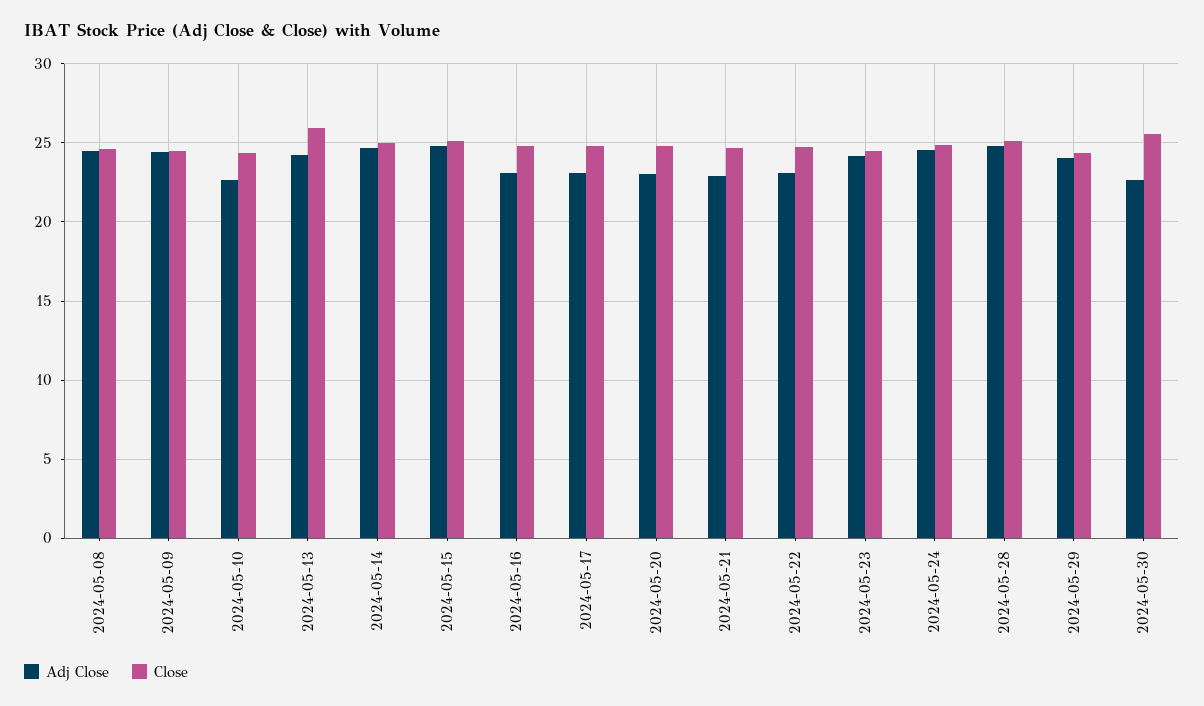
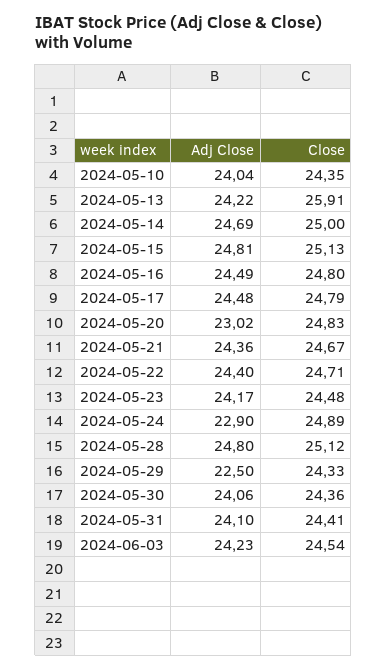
Adj Close, 2024-05-08: 24.5 -> none
Close, 2024-05-08: 24.5 -> none
Adj Close, 2024-05-09: 24.5 -> none
Close, 2024-05-09: 24.5 -> none
Adj Close, 2024-05-10: 22.5 -> 24.04
Adj Close, 2024-05-16: 23 -> 24.49
Adj Close, 2024-05-17: 23 -> 24.48
Adj Close, 2024-05-21: 23 -> 24.36
Adj Close, 2024-05-22: 23 -> 24.4
Adj Close, 2024-05-24: 24.5 -> 22.9
Adj Close, 2024-05-29: 24 -> 22.5
Adj Close, 2024-05-30: 22.5 -> 24.06
Close, 2024-05-30: 25.5 -> 24.36
Adj Close, 2024-05-31: none -> 24.1
Close, 2024-05-31: none -> 24.41
Adj Close, 2024-06-03: none -> 24.23
Close, 2024-06-03: none -> 24.54

